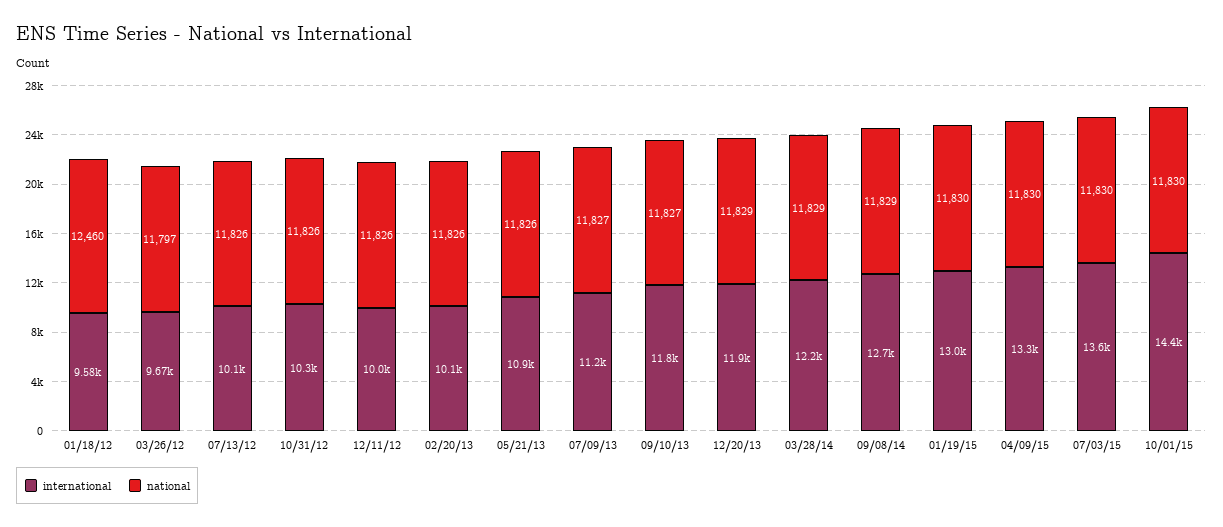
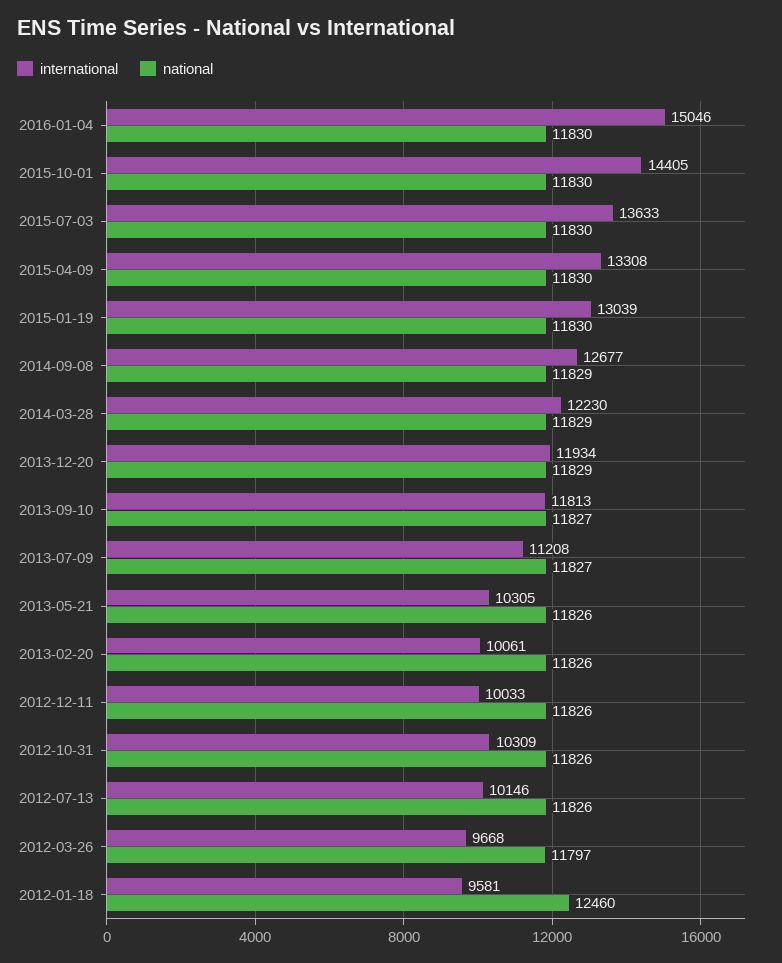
international, 05/21/13: 10900 -> 10305
international, 2016-01-04: none -> 15046
national, 2016-01-04: none -> 11830

